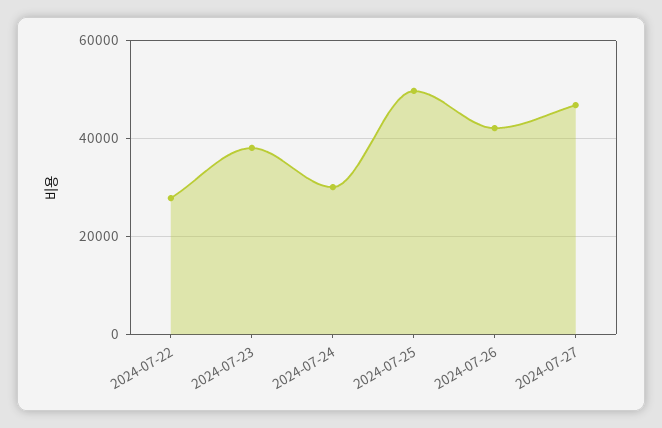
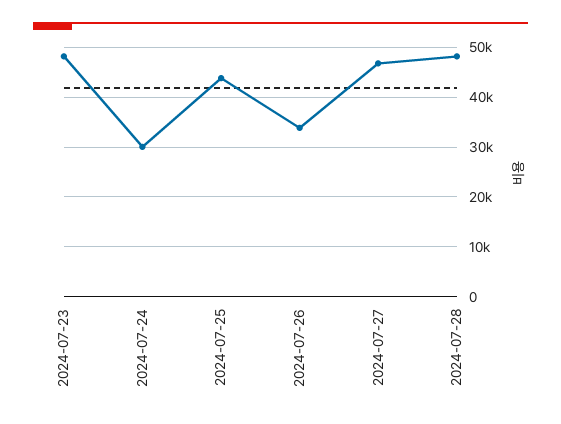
2024-07-22: 28000 -> none
2024-07-23: 38000 -> 48000
2024-07-25: 50000 -> 44000
2024-07-26: 42000 -> 34000
2024-07-28: none -> 48000

